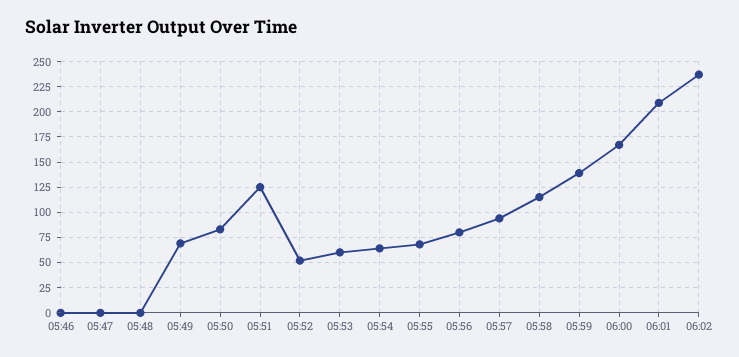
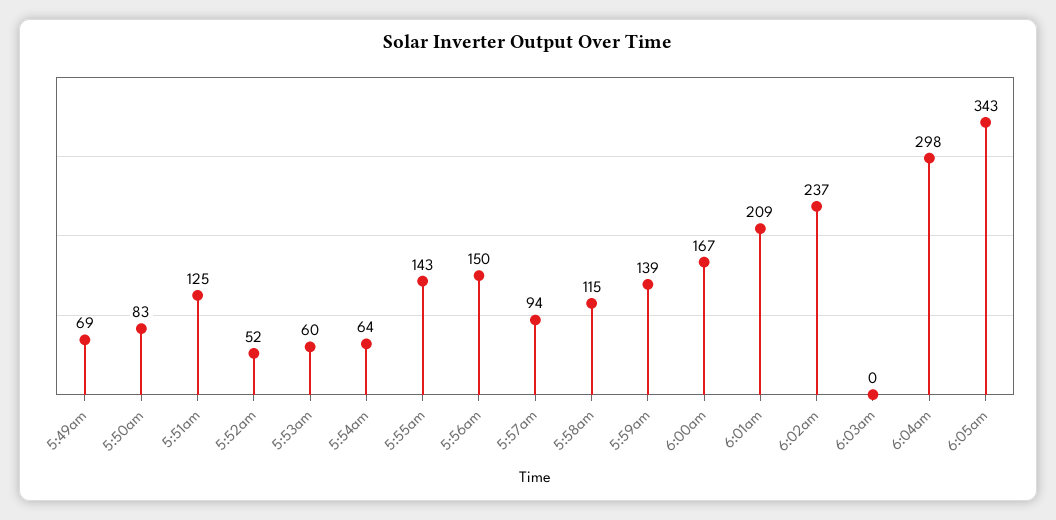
05:46: 0 -> none
05:47: 0 -> none
05:48: 0 -> none
05:55: 75 -> 143
05:56: 75 -> 150
6:03am: none -> 0
6:04am: none -> 298
6:05am: none -> 343

